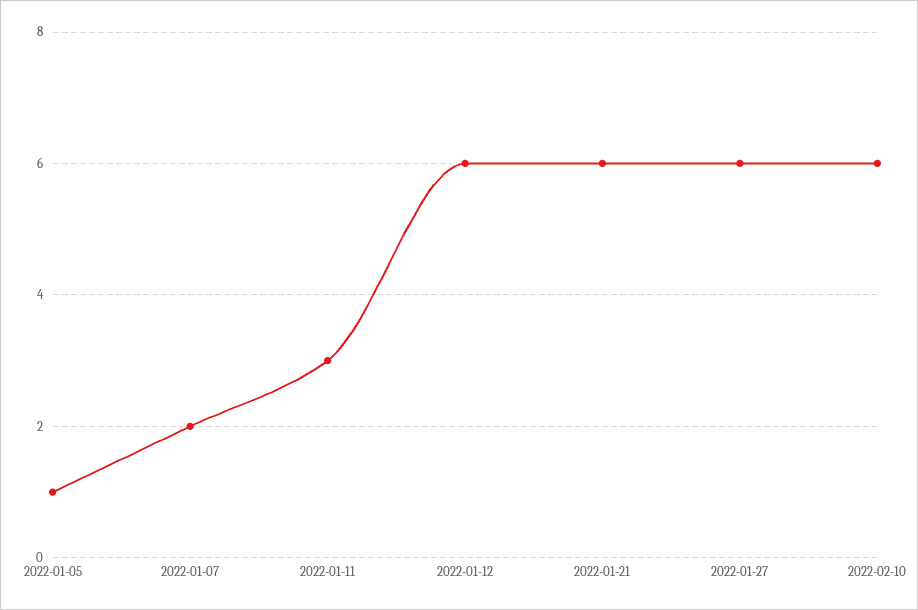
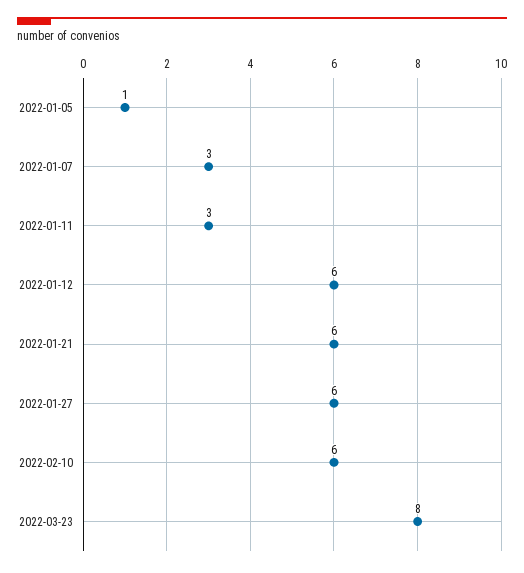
2022-01-07: 2 -> 3
2022-03-23: none -> 8

